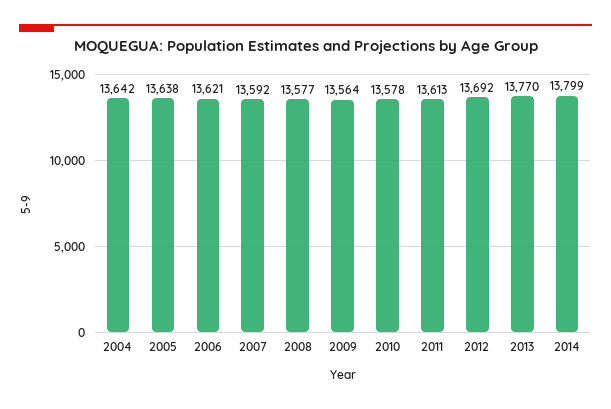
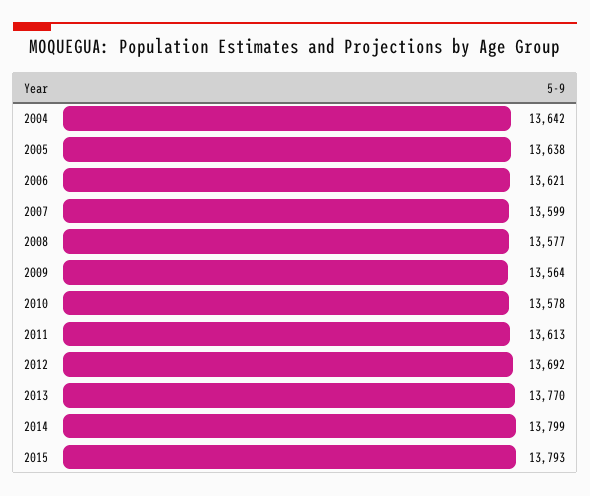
2007: 13592 -> 13599
2015: none -> 13793

